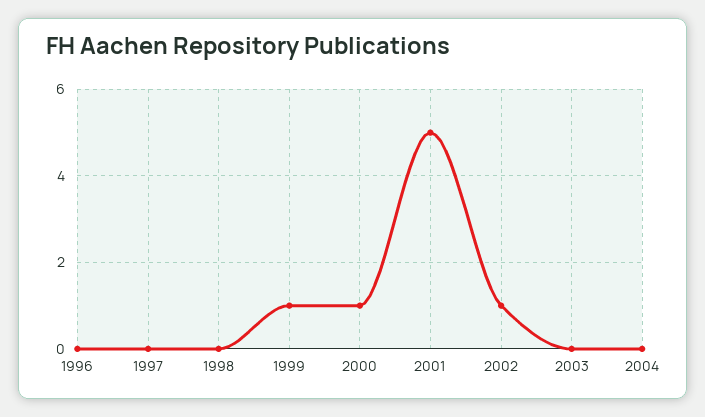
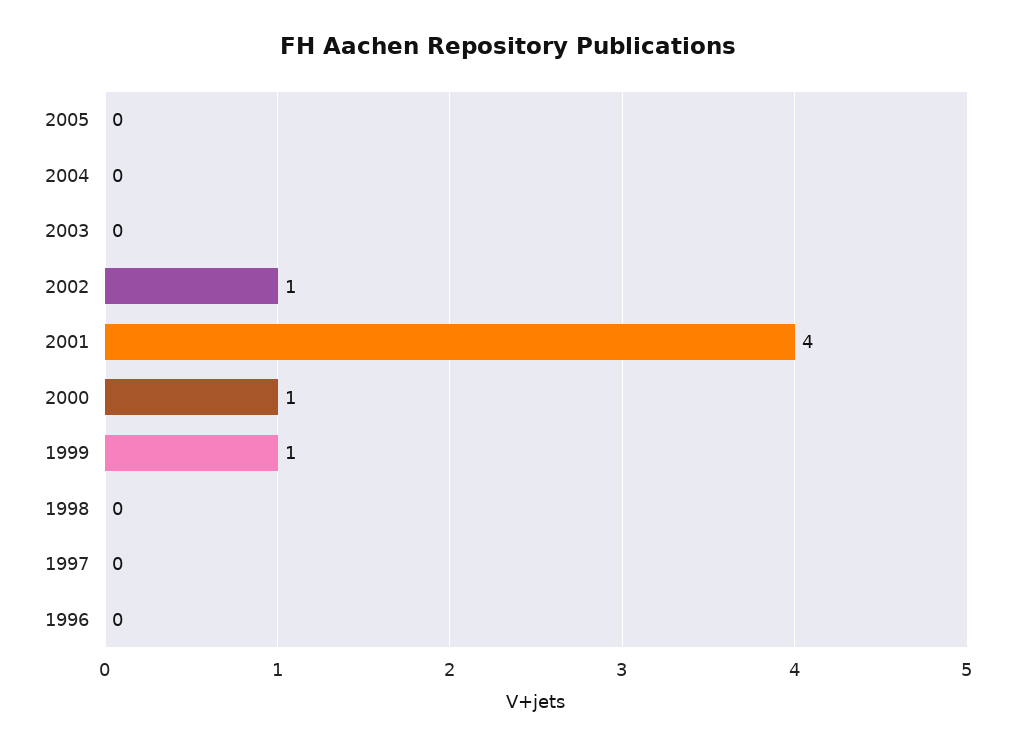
2001: 5 -> 4
2005: none -> 0

